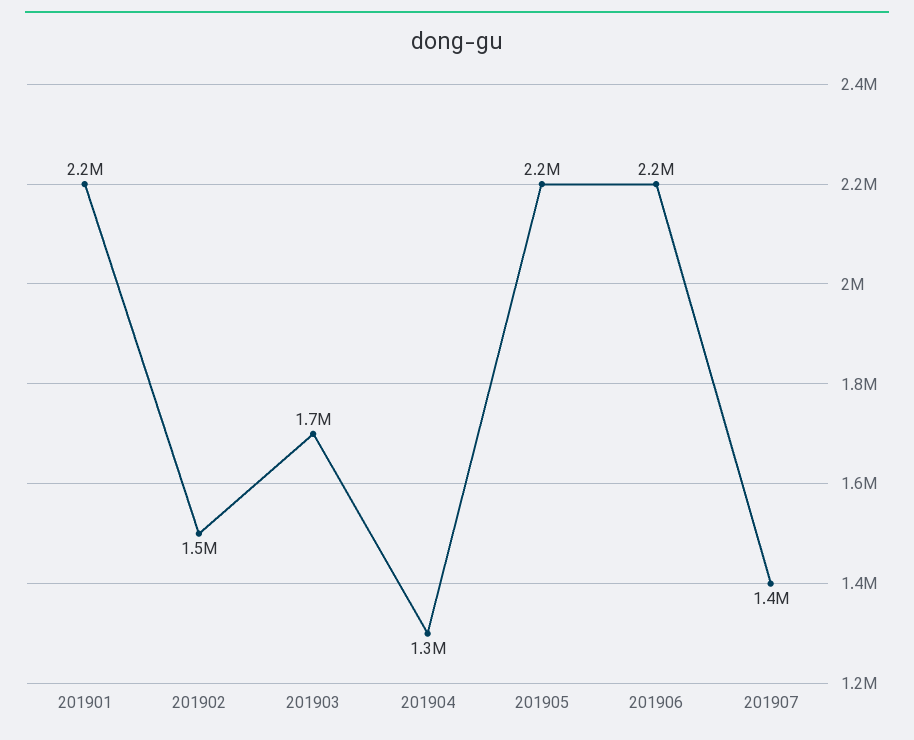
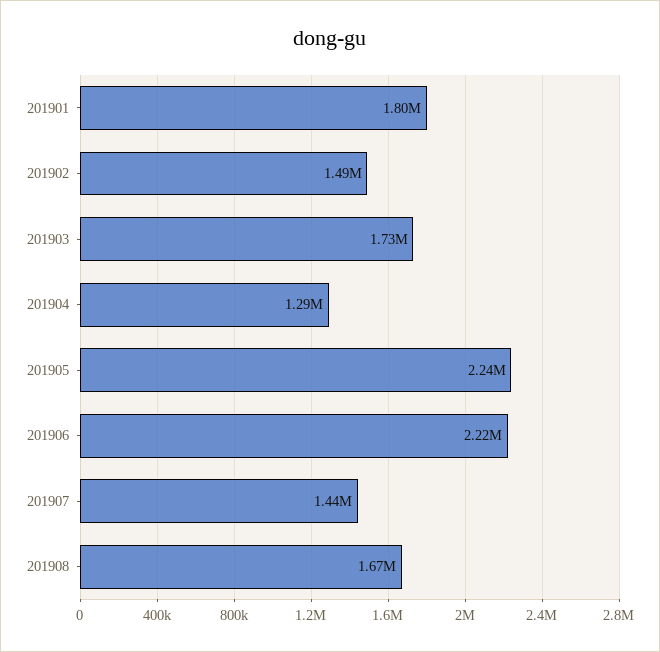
201901: 2200000 -> 1800000
201908: none -> 1670000

